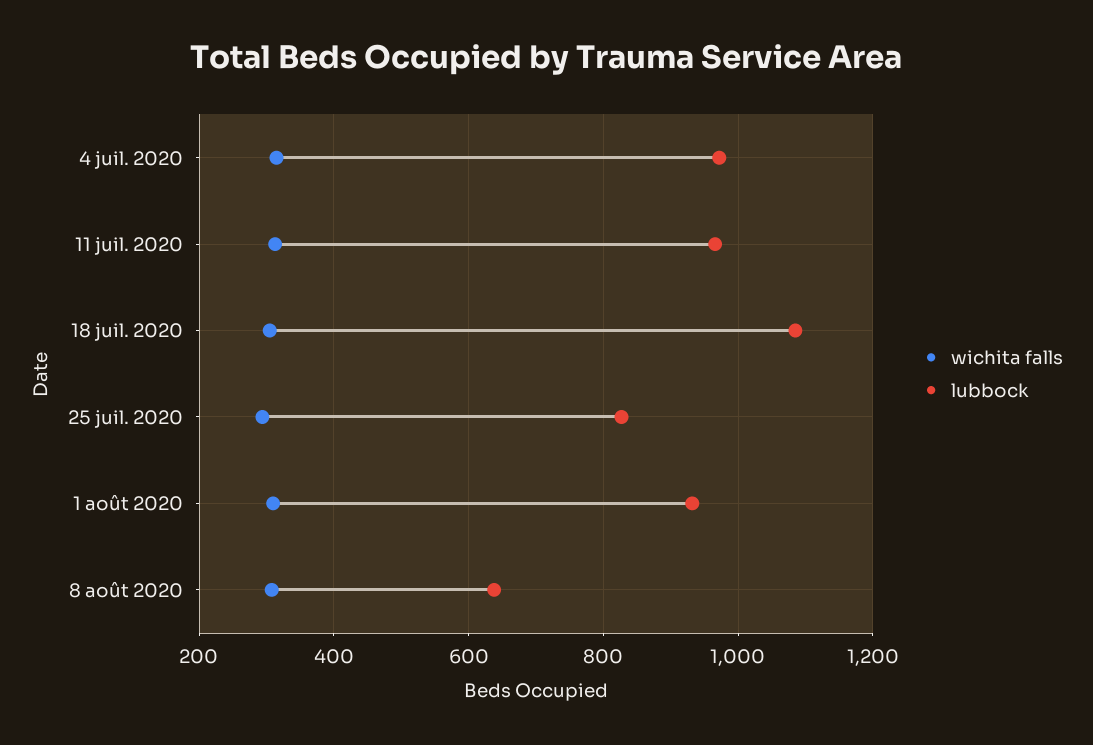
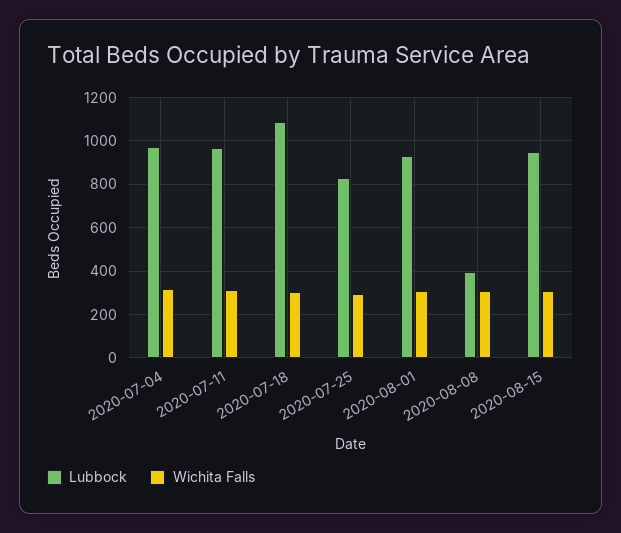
lubbock, 8 août 2020: 640 -> 400
lubbock, 2020-08-15: none -> 950
wichita falls, 2020-08-15: none -> 300

